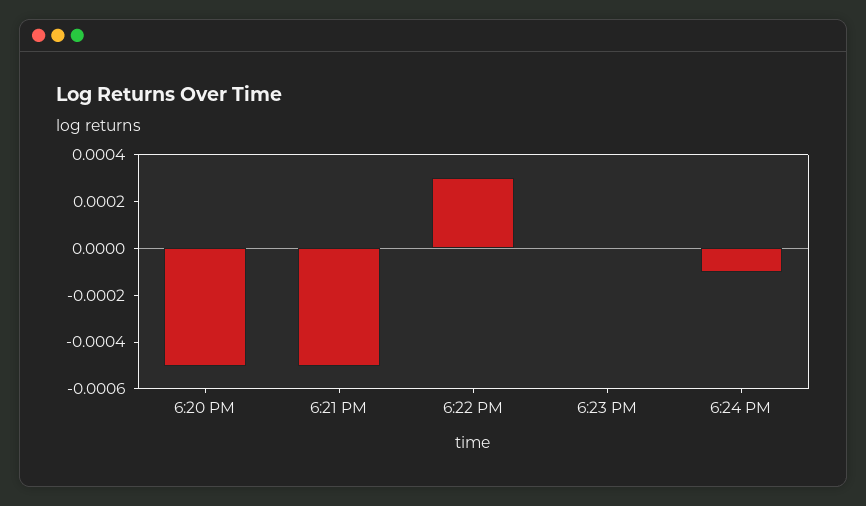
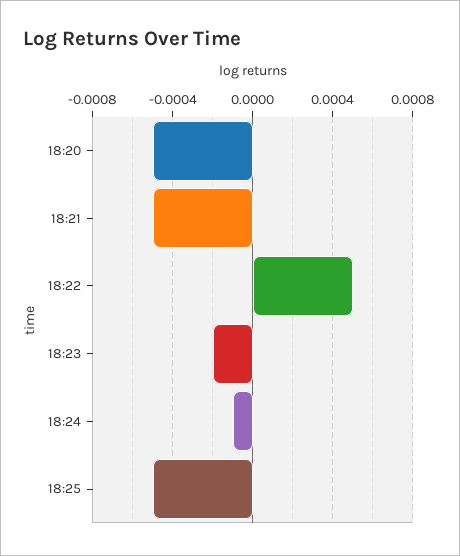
6:22 PM: 0.0003 -> 0.0005
6:23 PM: 0 -> -0.0002
18:25: none -> -0.0005

